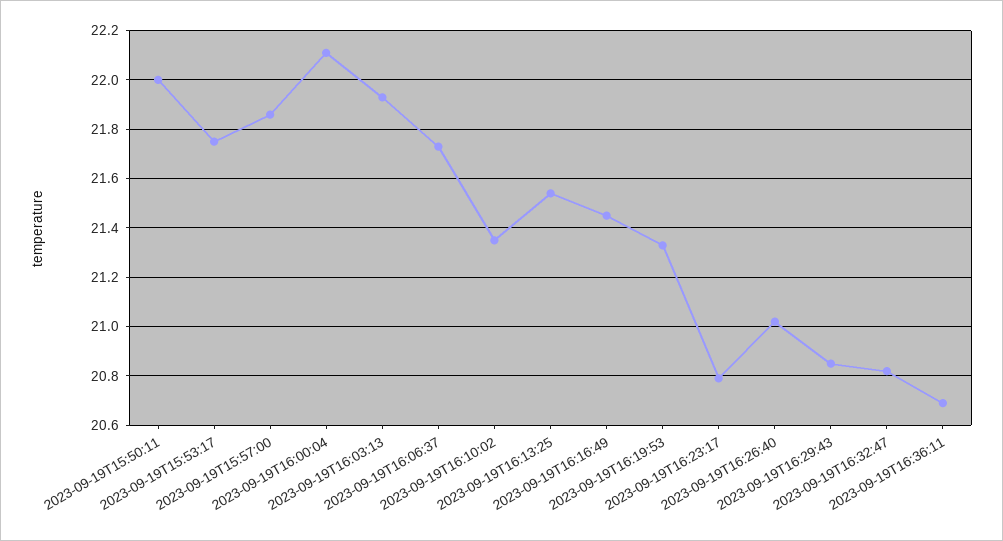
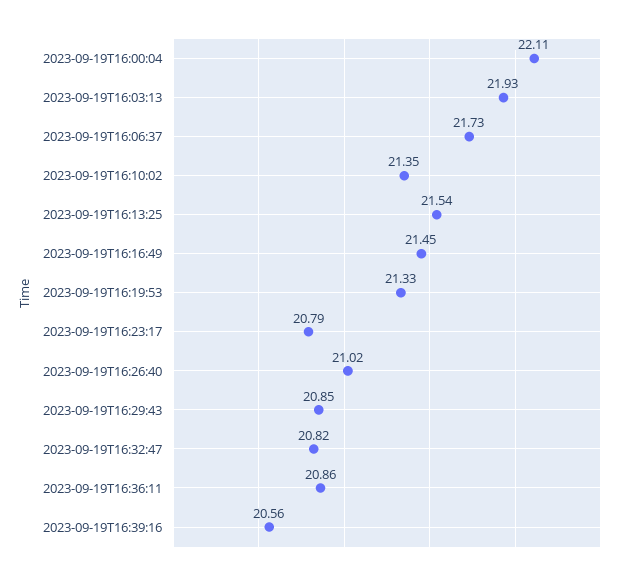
2023-09-19T15:50:11: 22 -> none
2023-09-19T15:53:17: 21.75 -> none
2023-09-19T15:57:00: 21.85 -> none
2023-09-19T16:36:11: 20.7 -> 20.86
2023-09-19T16:39:16: none -> 20.56

